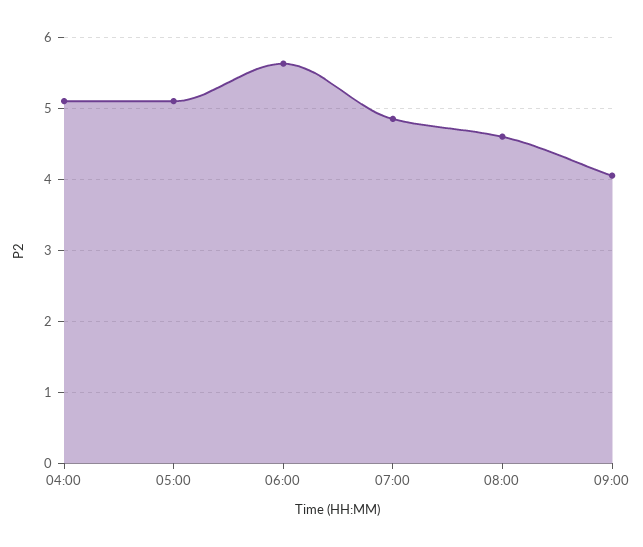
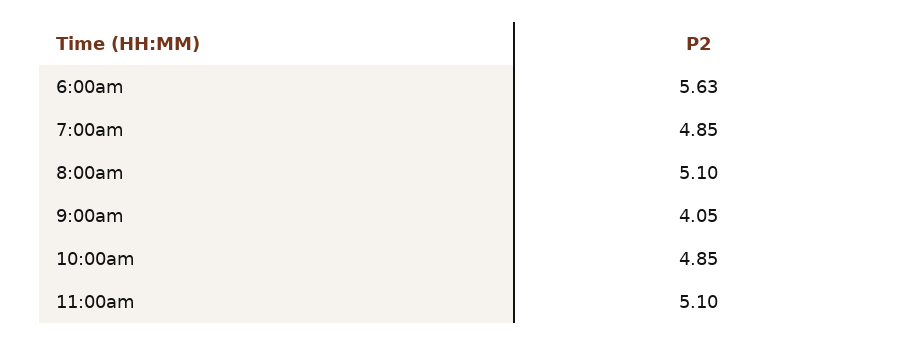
04:00: 5.1 -> none
05:00: 5.1 -> none
08:00: 4.6 -> 5.1
10:00am: none -> 4.85
11:00am: none -> 5.1

